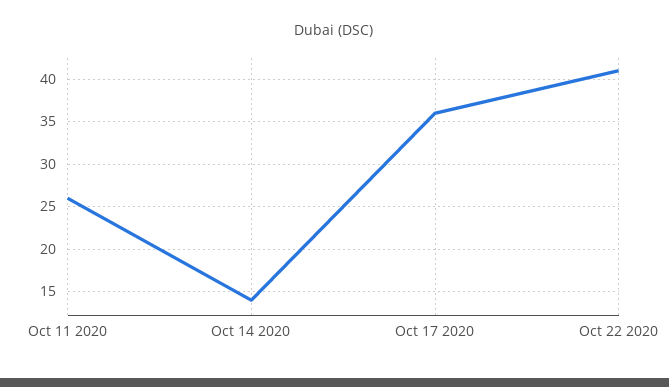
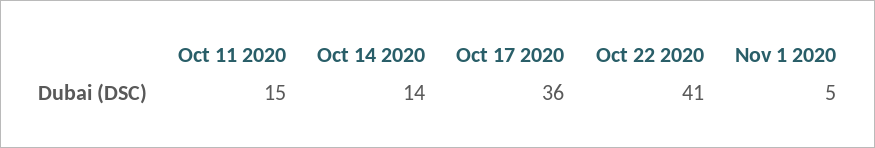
Oct 11 2020: 26 -> 15
Nov 1 2020: none -> 5

